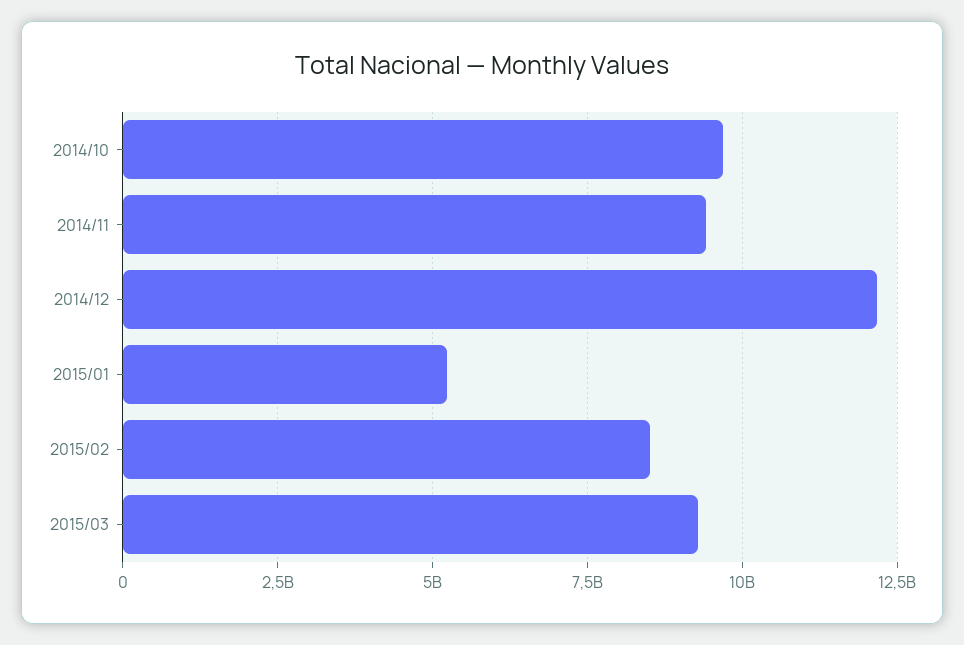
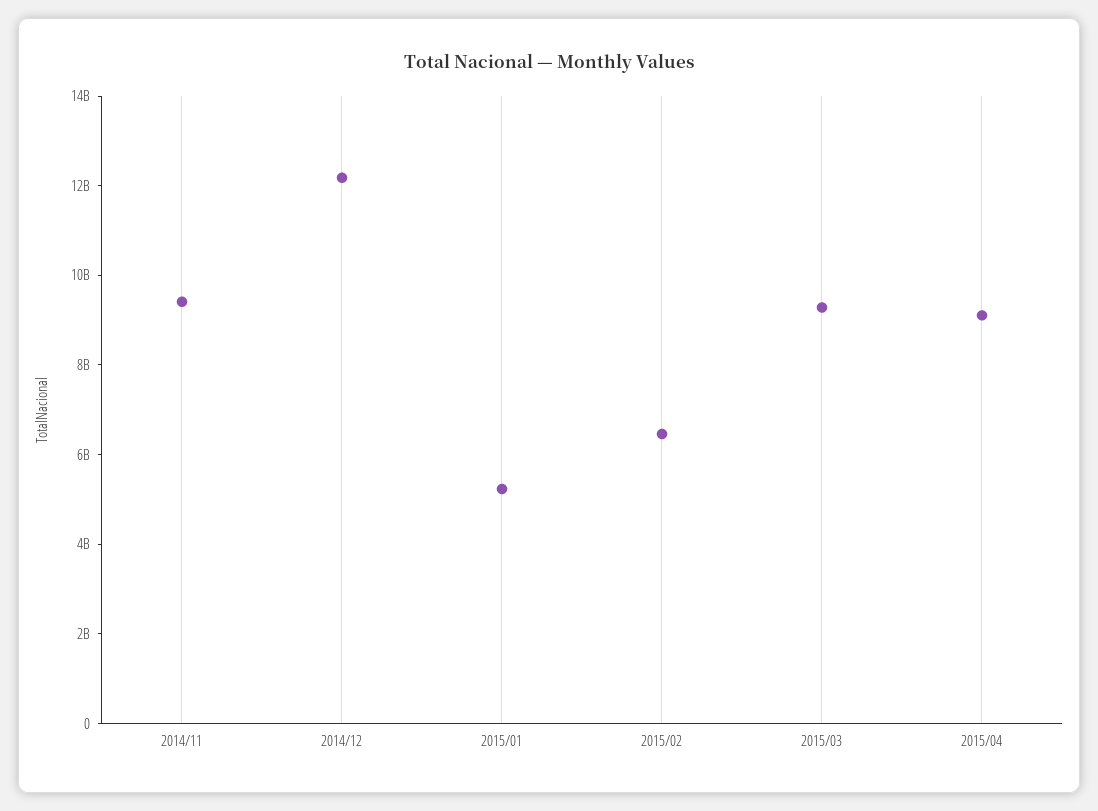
2014/10: 9750000000 -> none
2015/02: 8500000000 -> 6500000000
2015/04: none -> 9000000000

